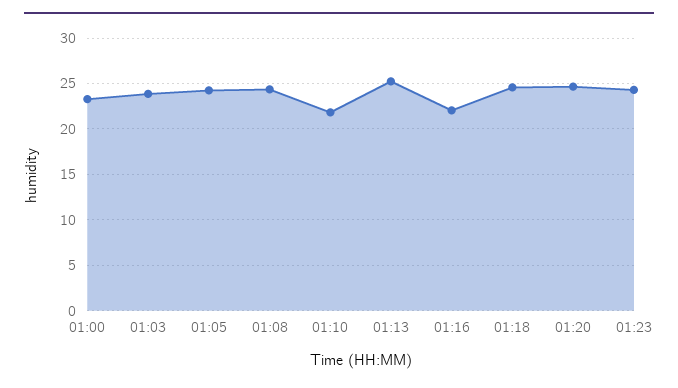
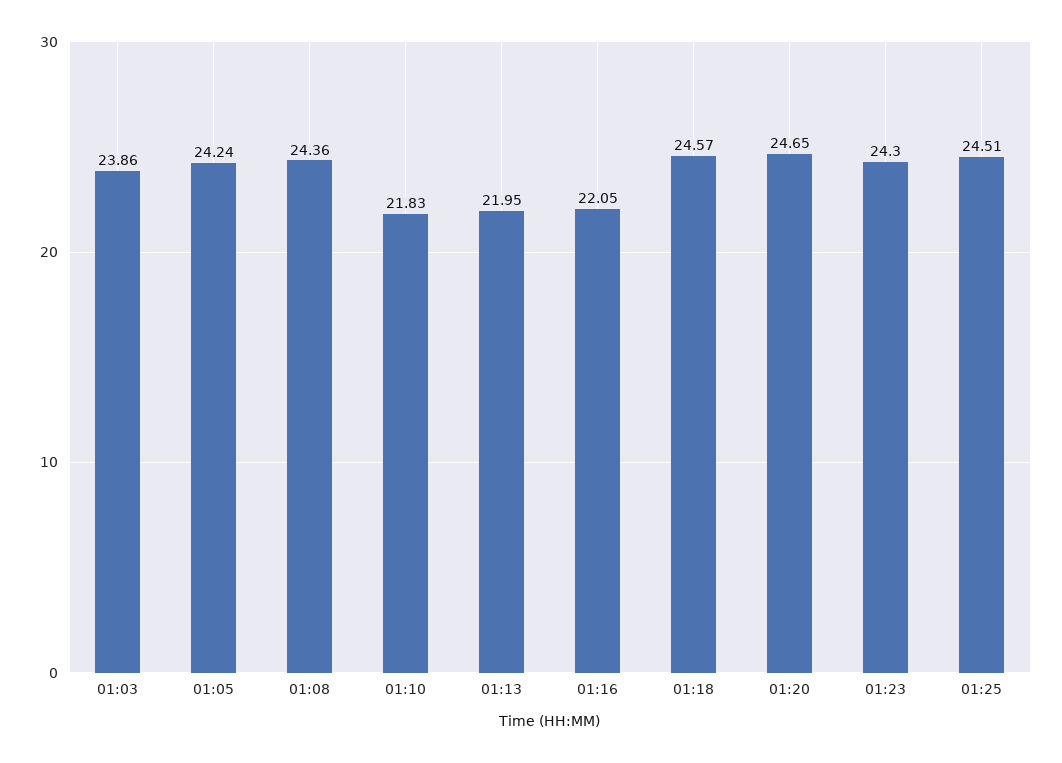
01:00: 23 -> none
01:13: 25 -> 21.95
01:25: none -> 24.51

